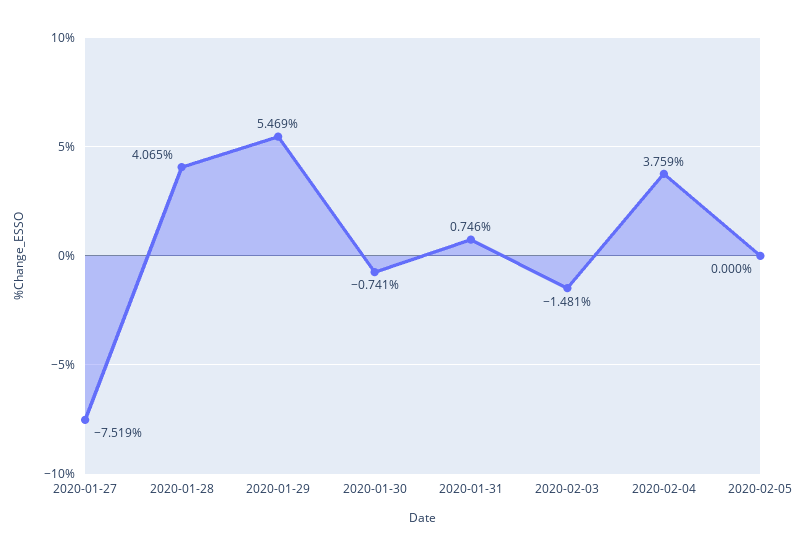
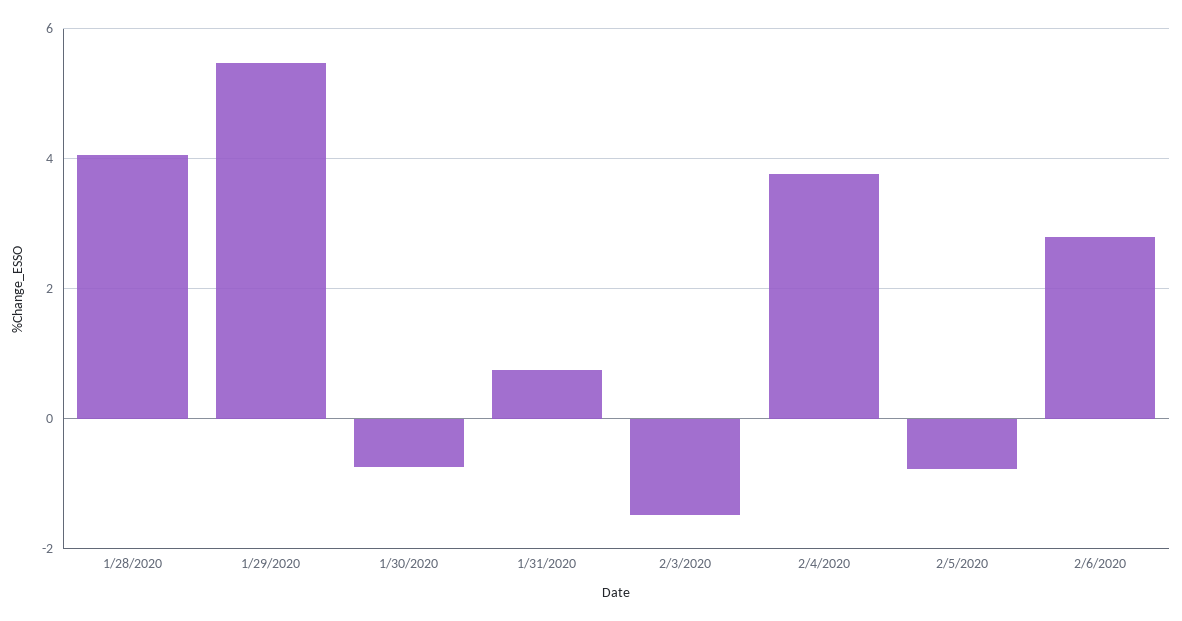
2020-01-27: -7.519 -> none
2020-02-05: 0 -> -0.8
2/6/2020: none -> 2.8

